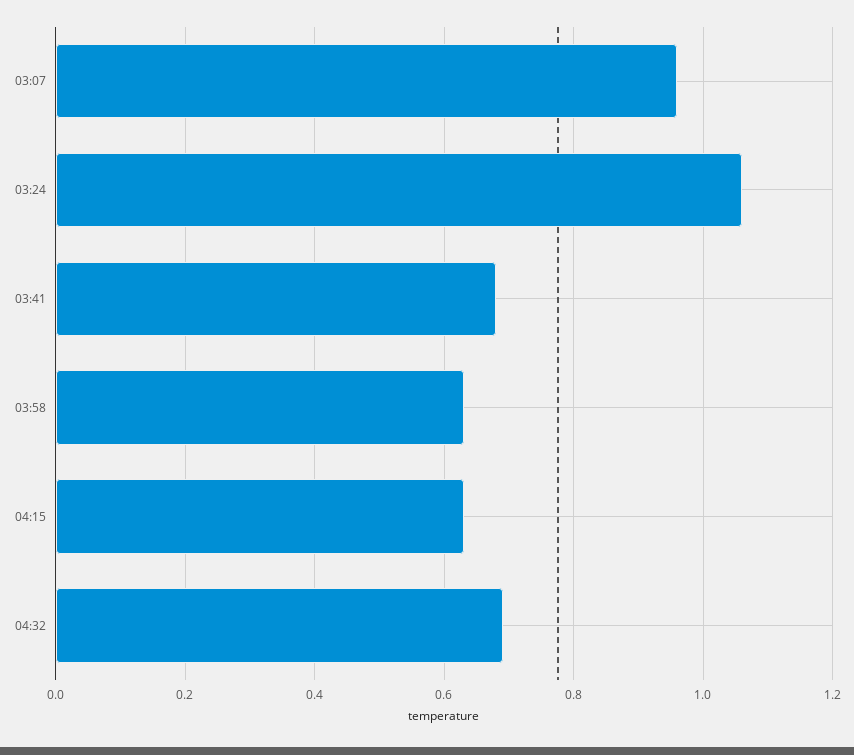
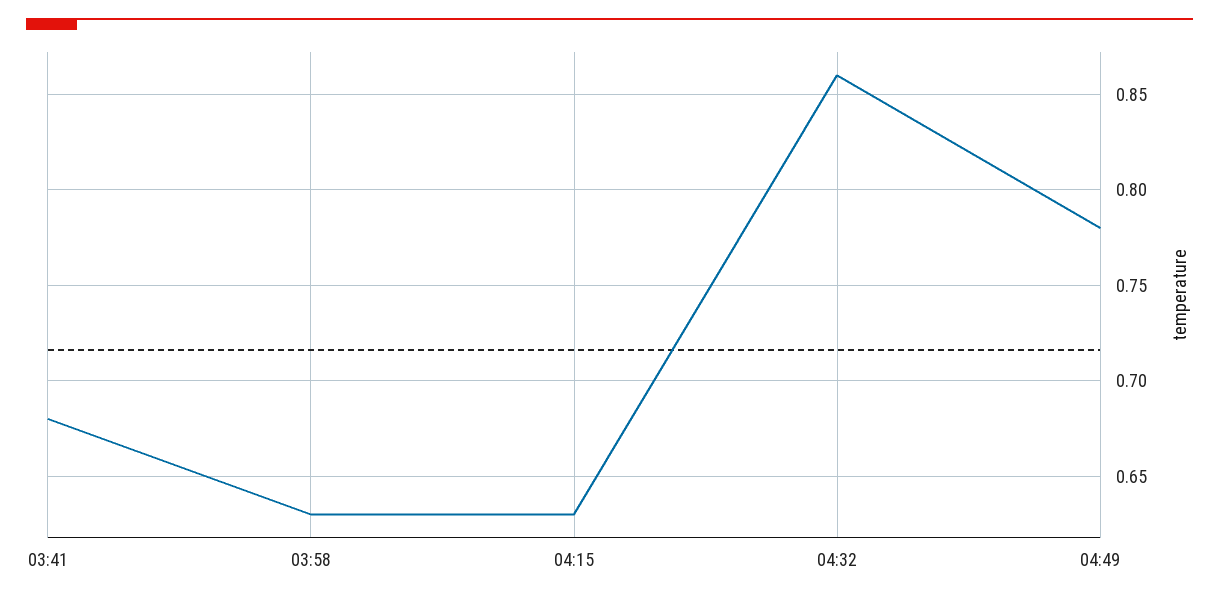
03:07: 0.95 -> none
03:24: 1.05 -> none
04:32: 0.7 -> 0.86
04:49: none -> 0.78

